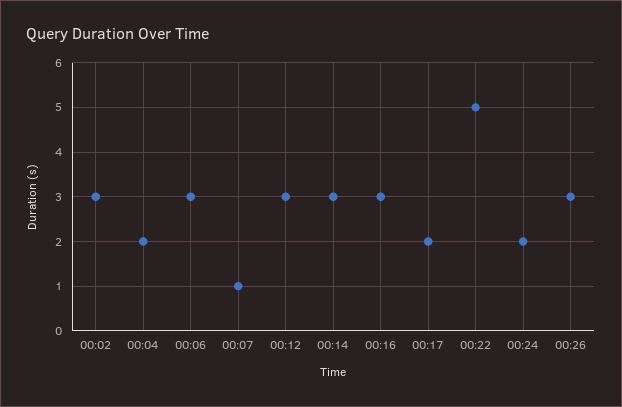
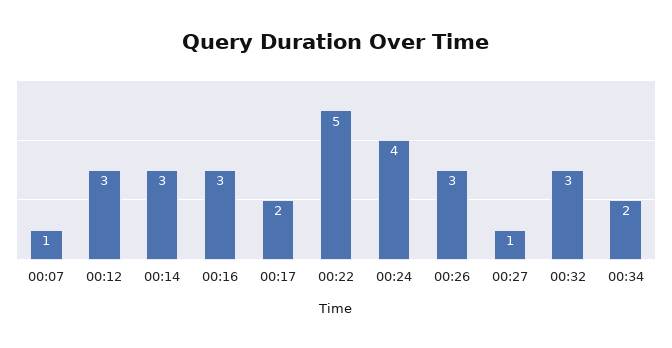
00:02: 3 -> none
00:04: 2 -> none
00:06: 3 -> none
00:24: 2 -> 4
00:27: none -> 1
00:32: none -> 3
00:34: none -> 2

